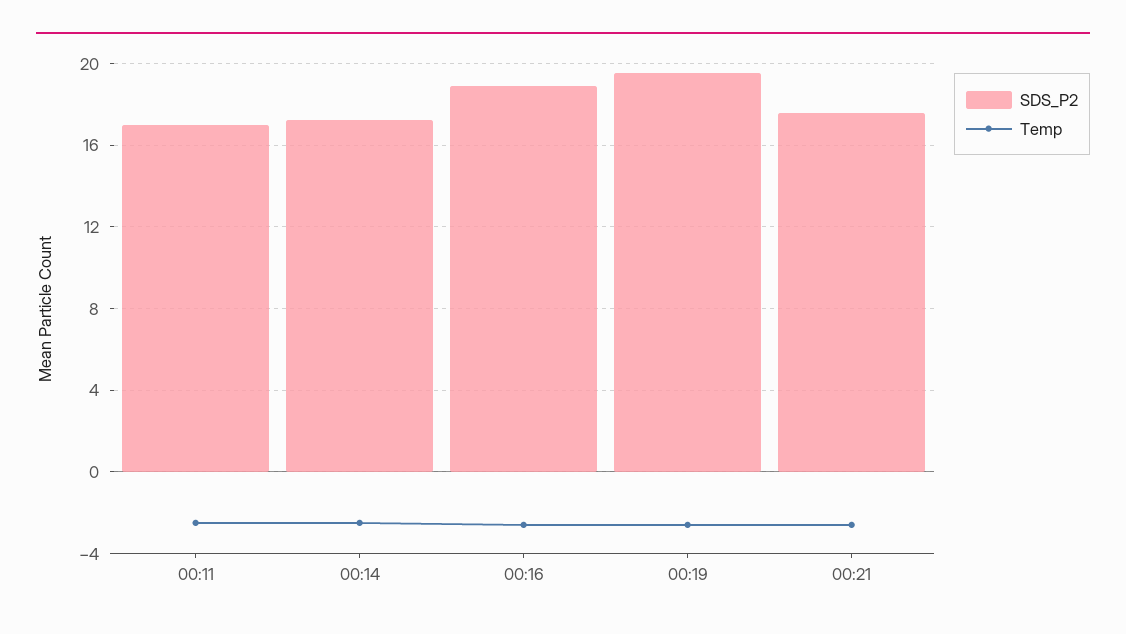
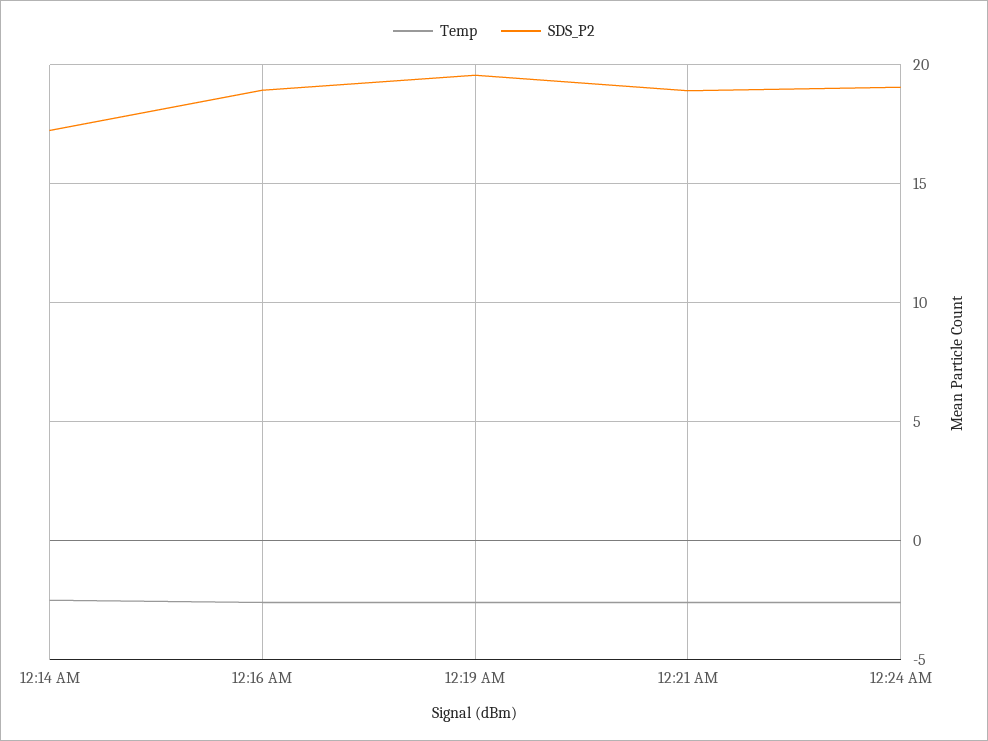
SDS_P2, 00:11: 17 -> none
Temp, 00:11: -2.5 -> none
SDS_P2, 00:21: 17.5 -> 19
Temp, 12:24 AM: none -> -2.5
SDS_P2, 12:24 AM: none -> 19

